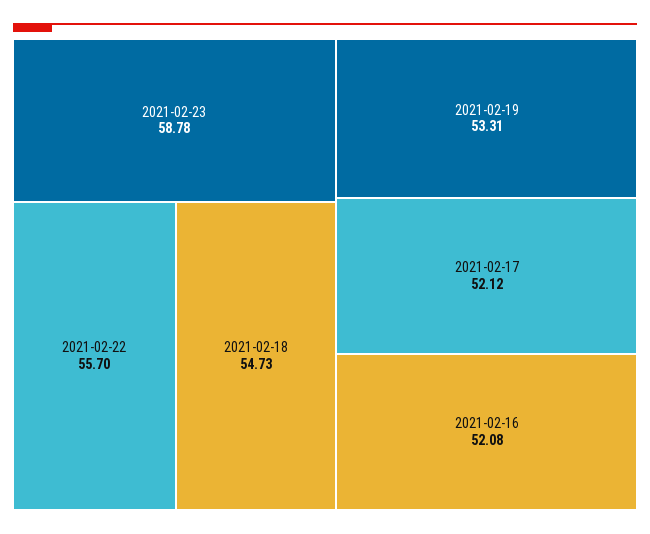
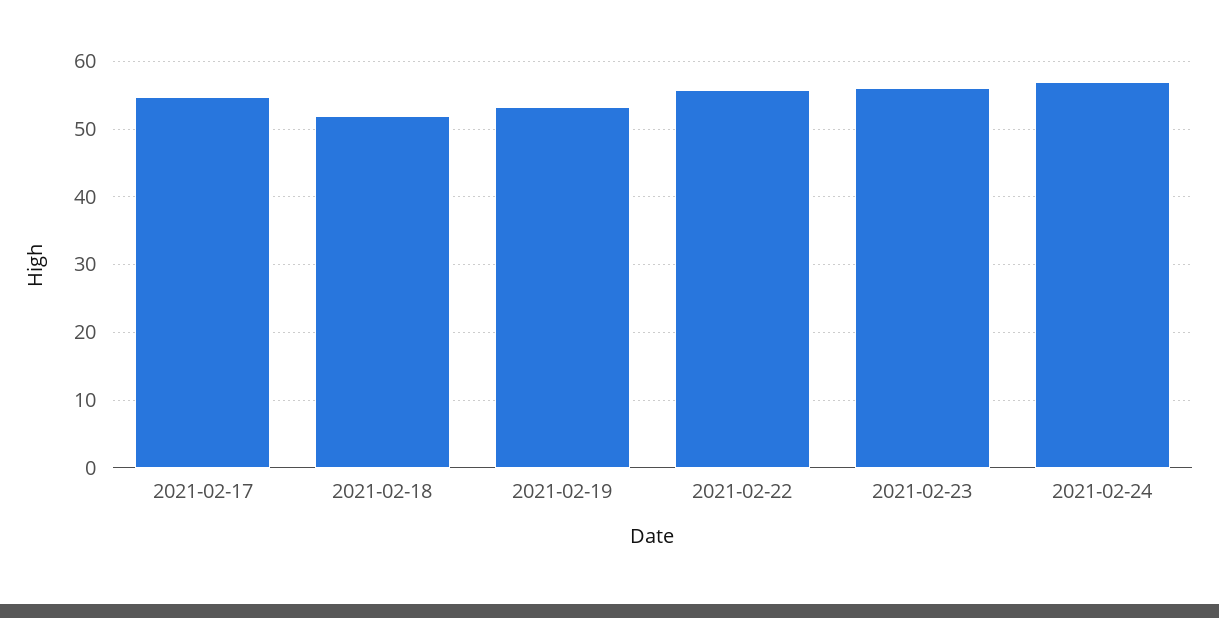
2021-02-23: 58.78 -> 56
2021-02-18: 54.73 -> 52
2021-02-17: 52.12 -> 55
2021-02-16: 52.08 -> none
2021-02-24: none -> 57

